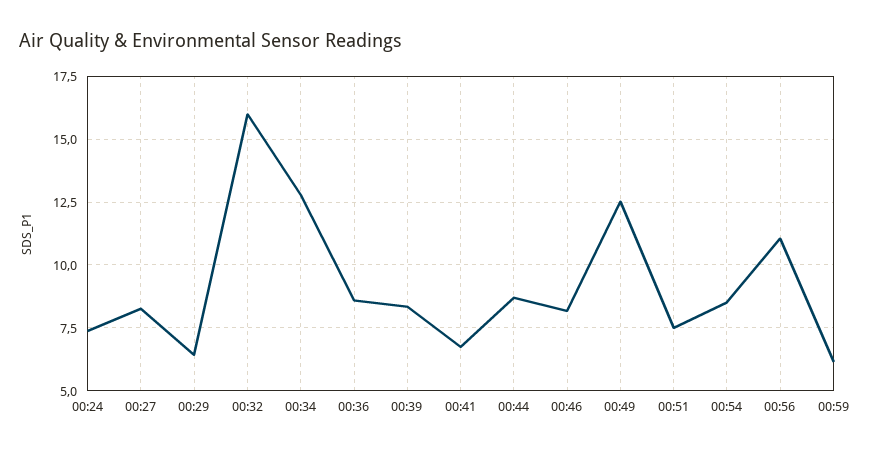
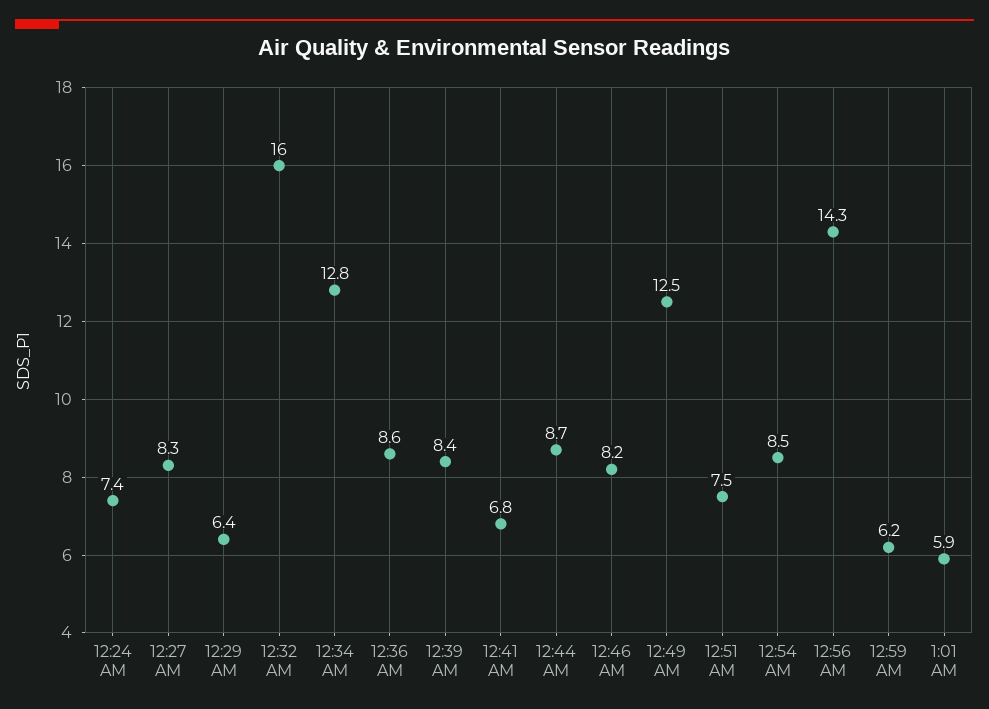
00:56: 11 -> 14.3
1:01 AM: none -> 5.9

